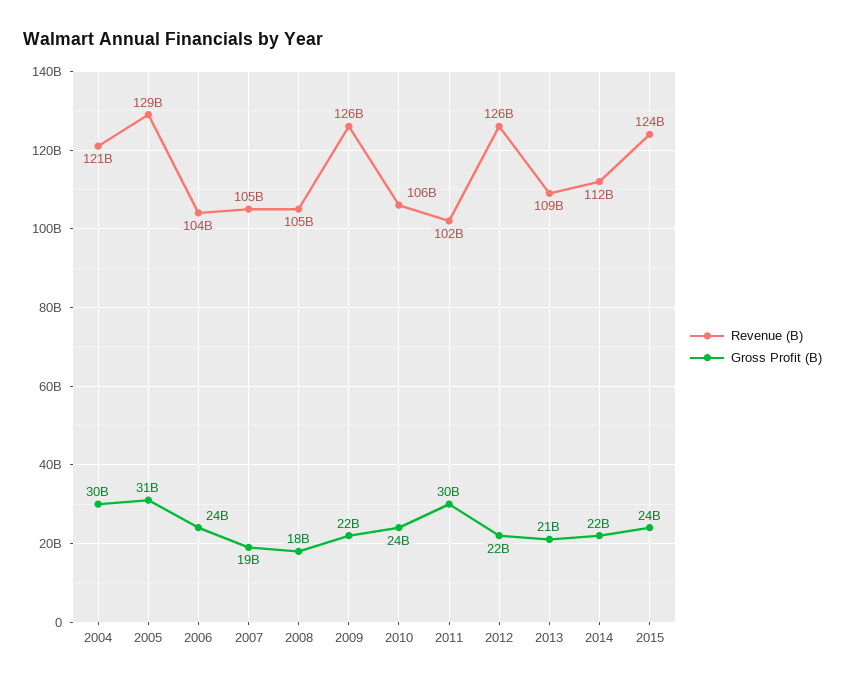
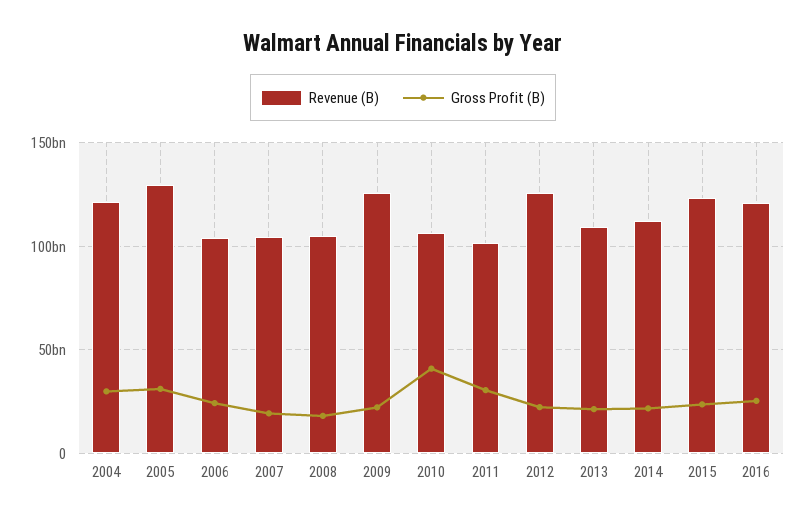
Gross Profit (B), 2010: 24000000000 -> 40000000000
Revenue (B), 2016: none -> 120000000000
Gross Profit (B), 2016: none -> 25000000000

